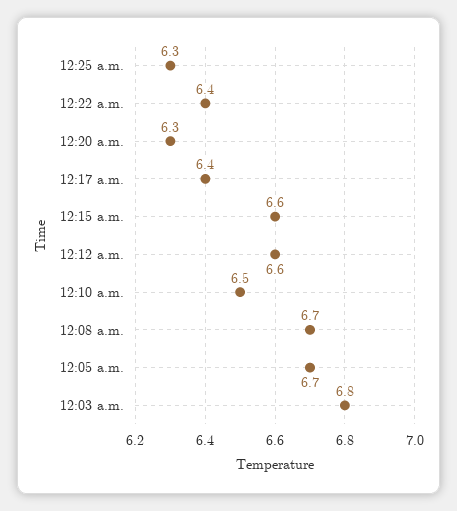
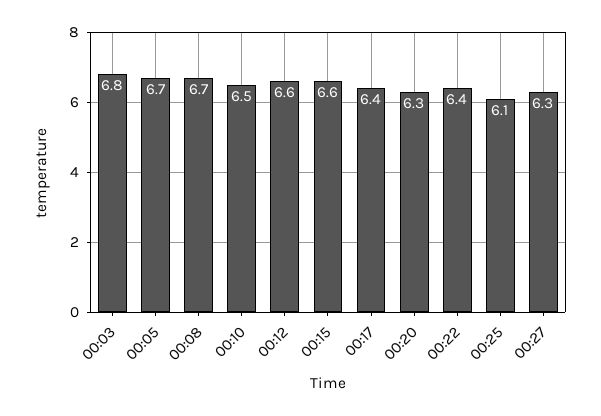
12:25 a.m.: 6.3 -> 6.1
00:27: none -> 6.3

